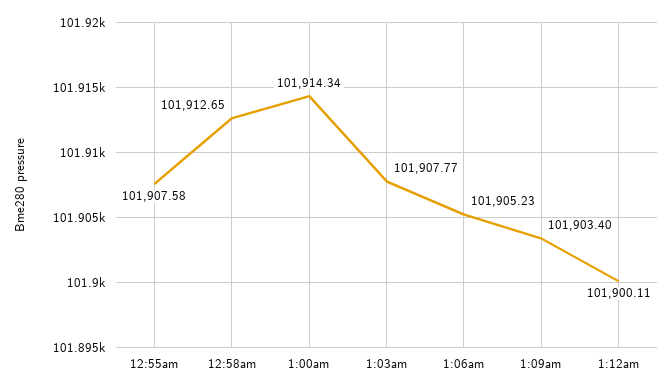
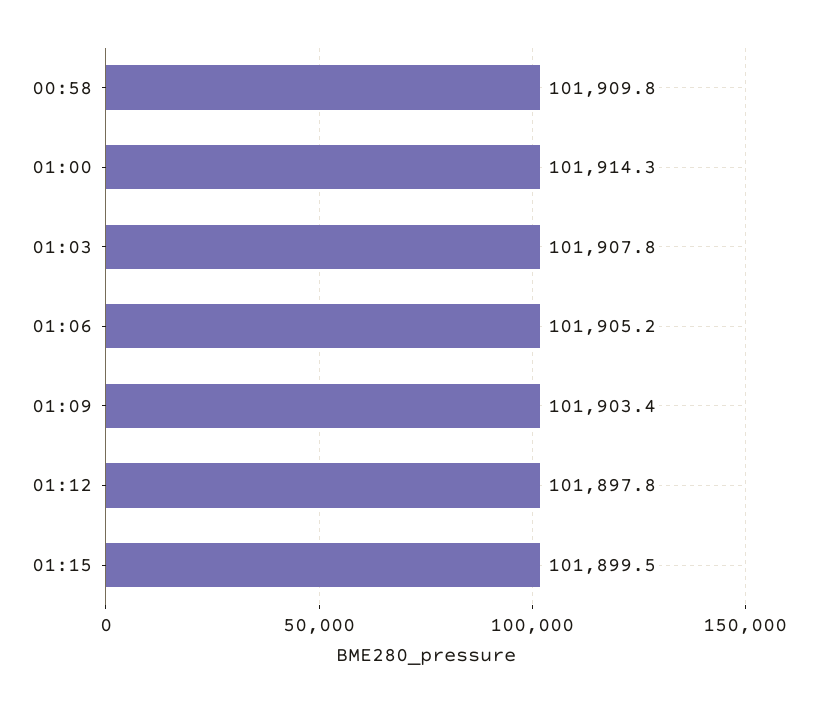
12:55am: 101907.58 -> none
12:58am: 101912.65 -> 101909.8
1:12am: 101900.11 -> 101897.8
01:15: none -> 101899.5

